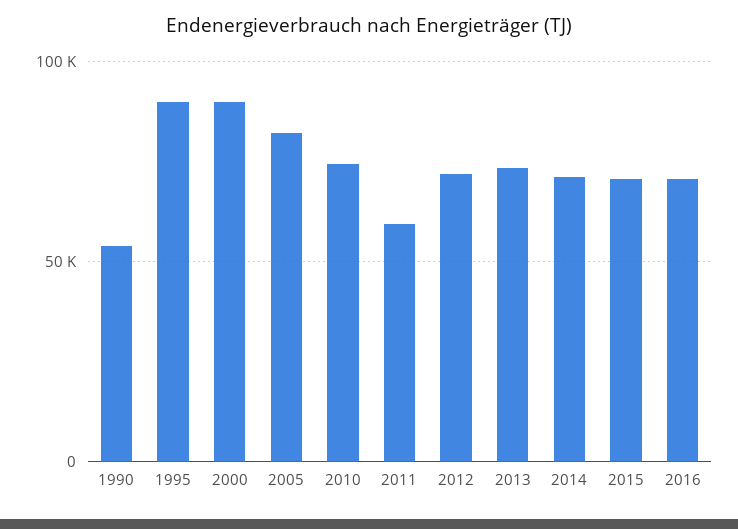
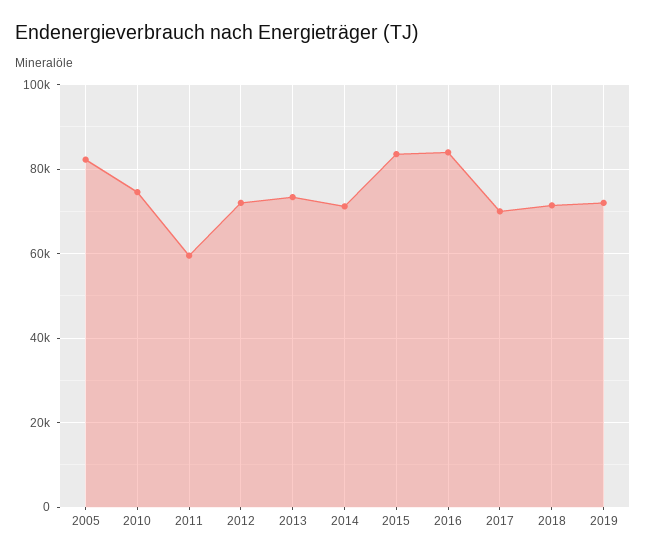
1990: 55000 -> none
1995: 90000 -> none
2000: 90000 -> none
2015: 70000 -> 84000
2016: 70000 -> 84000
2017: none -> 70000
2018: none -> 72000
2019: none -> 72000

